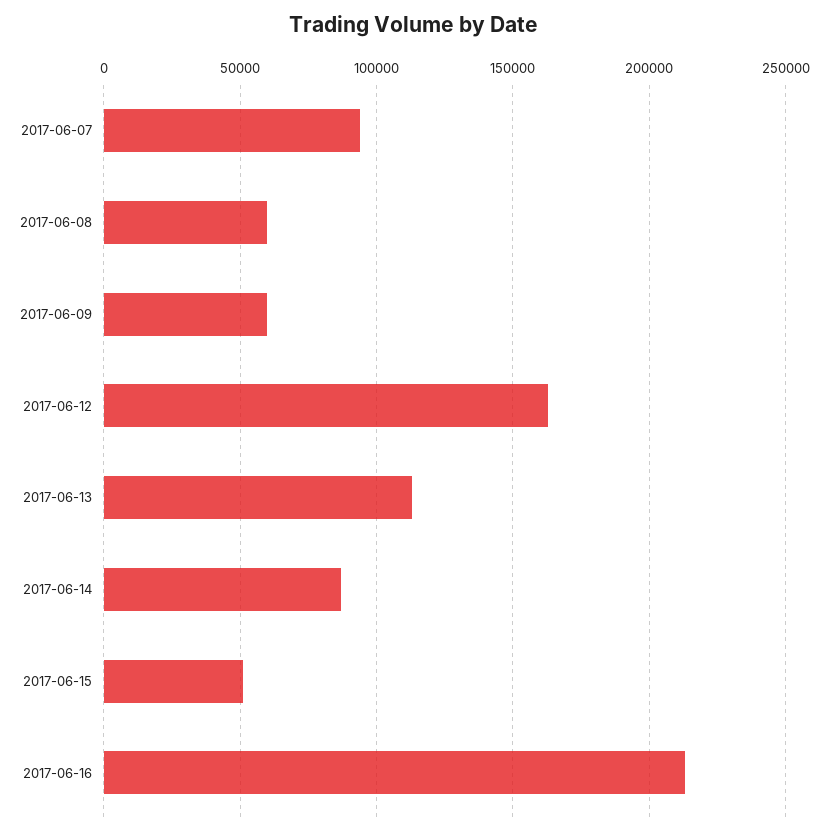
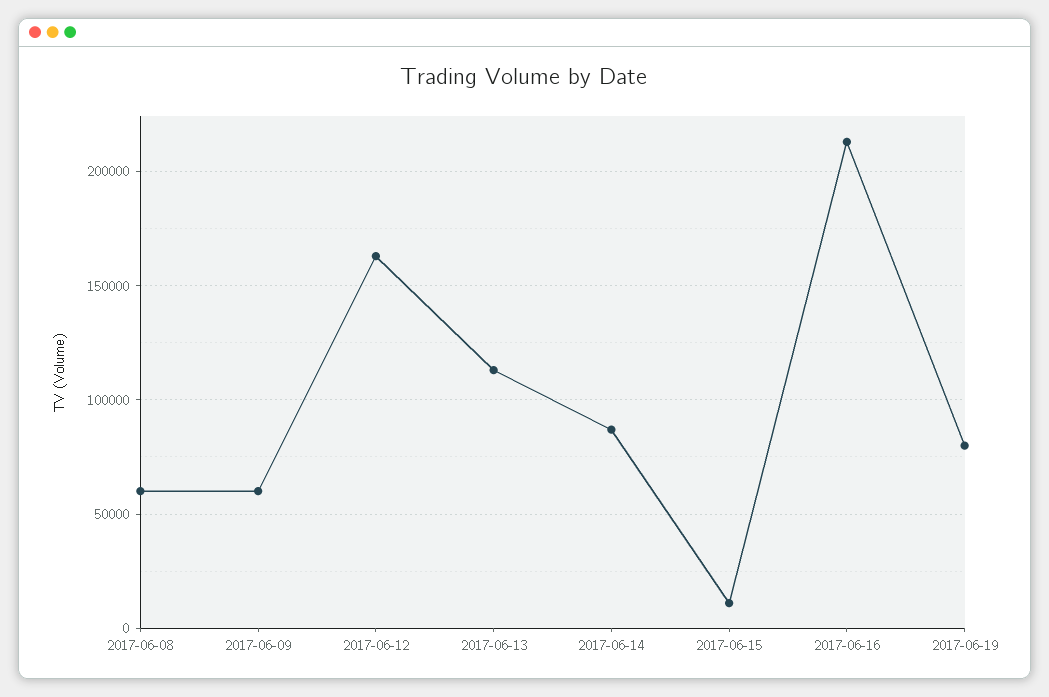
2017-06-07: 95000 -> none
2017-06-15: 50000 -> 10000
2017-06-19: none -> 80000

